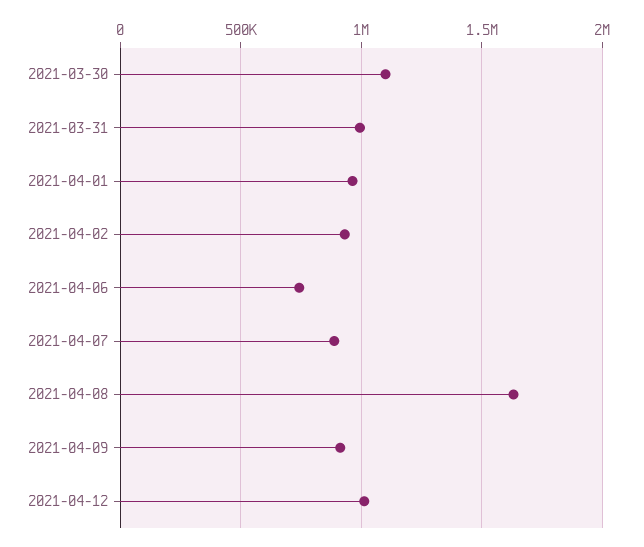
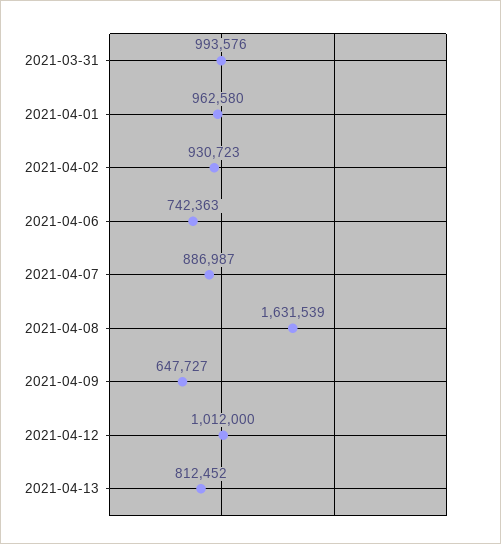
2021-03-30: 1100000 -> none
2021-04-09: 900000 -> 647727
2021-04-13: none -> 812452

